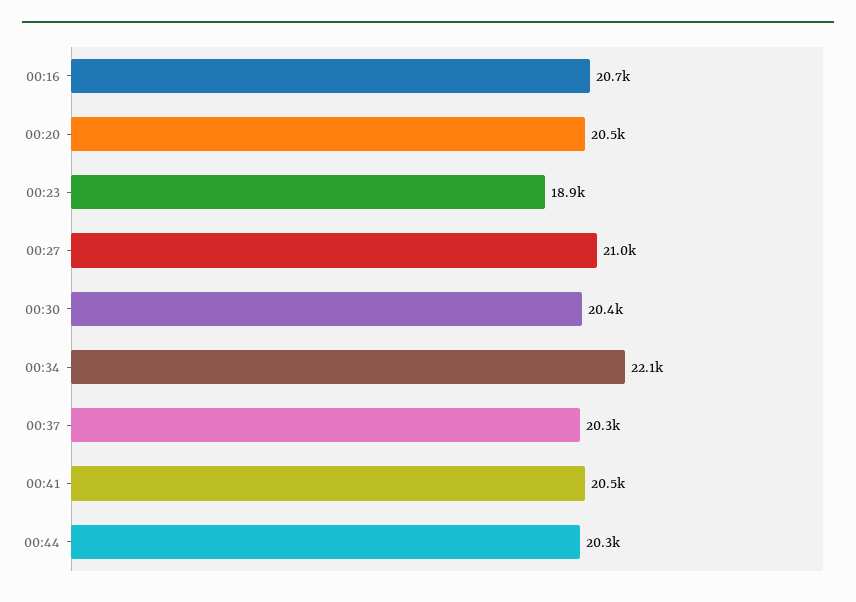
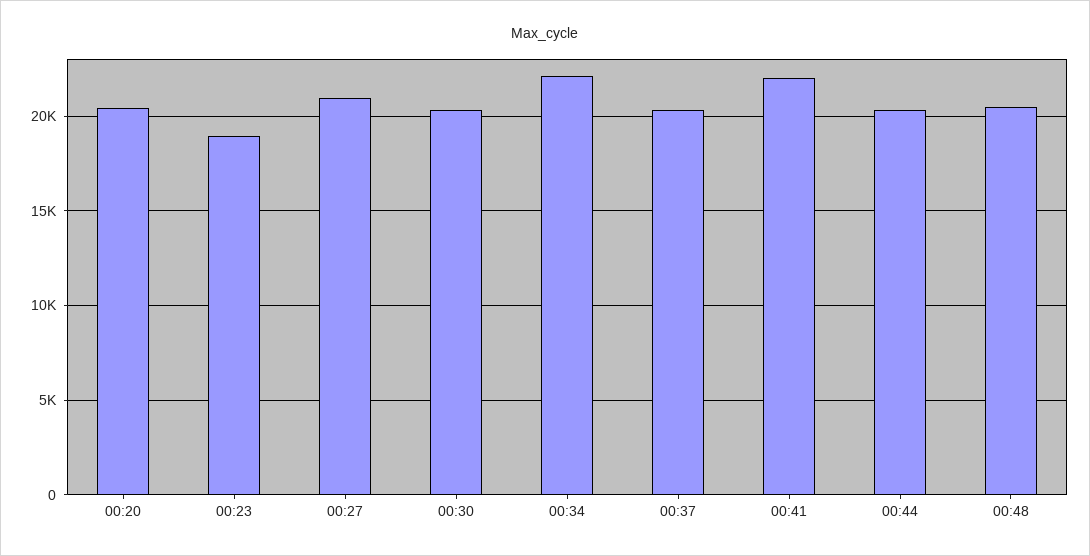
00:16: 20700 -> none
00:41: 20500 -> 22000
00:48: none -> 20500

